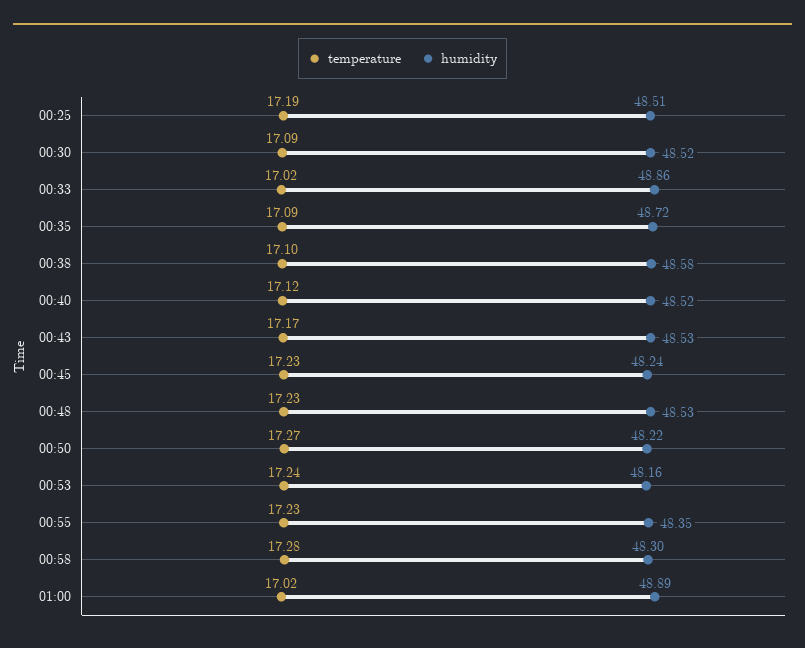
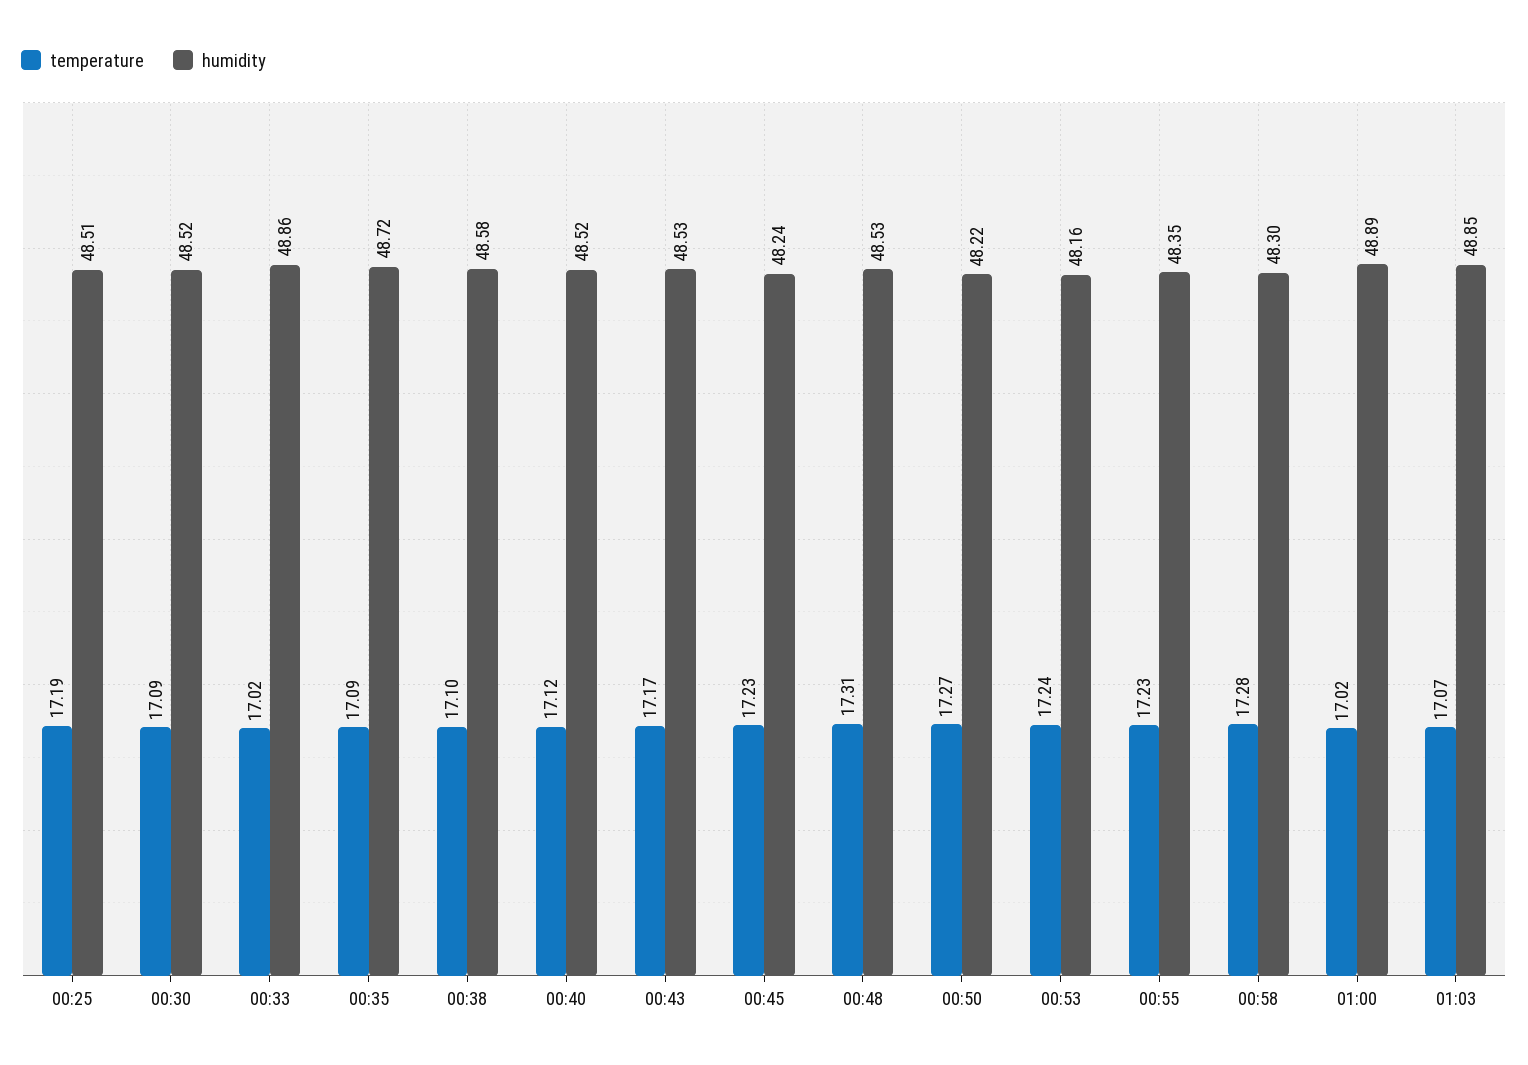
temperature, 00:48: 17.23 -> 17.31
temperature, 01:03: none -> 17.07
humidity, 01:03: none -> 48.85

